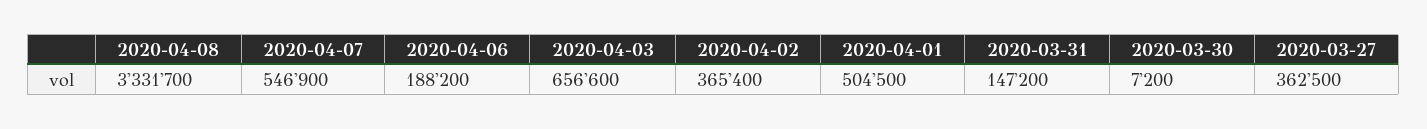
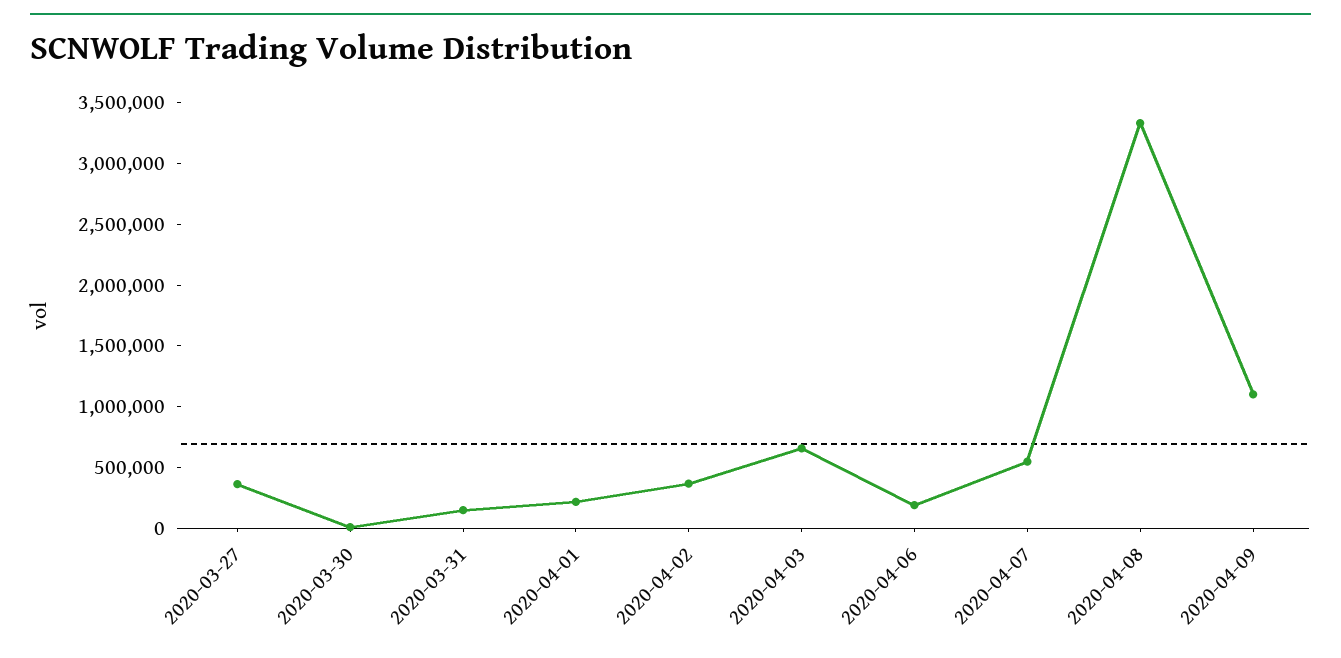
2020-04-01: 504500 -> 200000
2020-04-09: none -> 1100000

